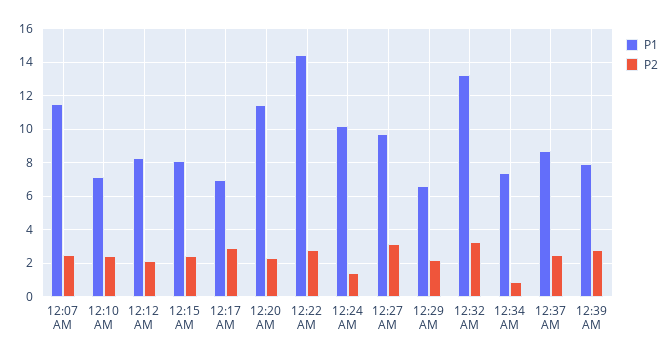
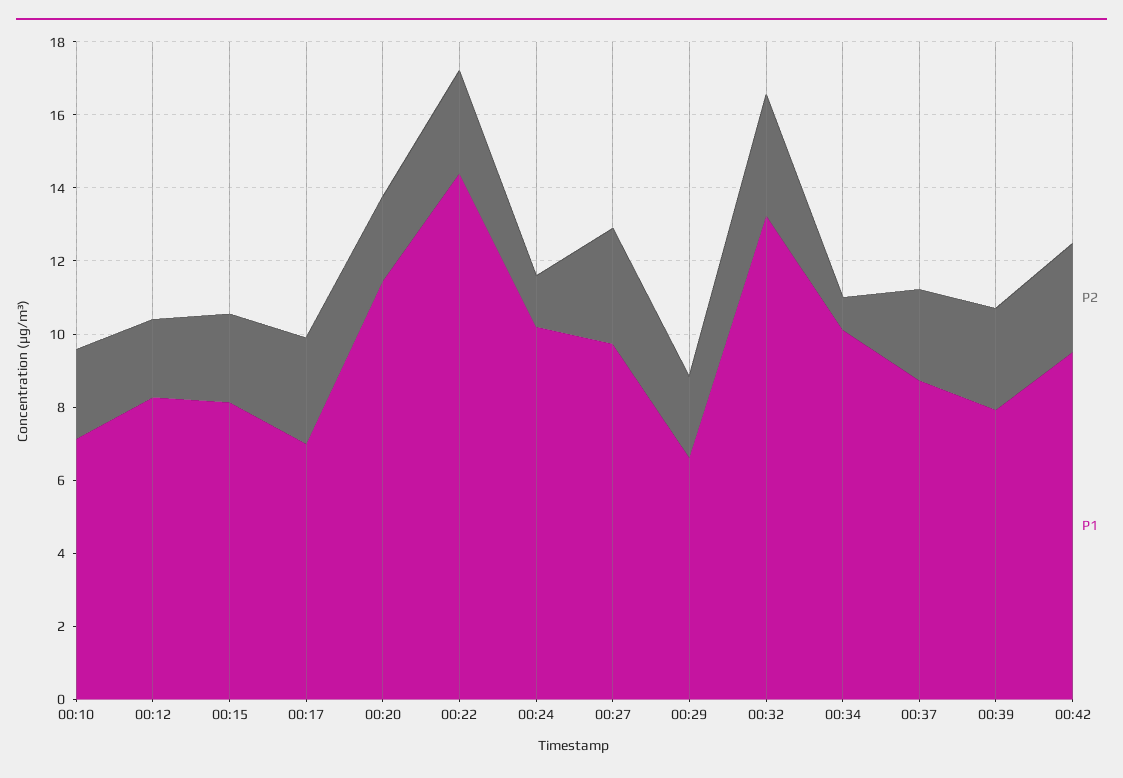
P1, 12:07 AM: 11.5 -> none
P2, 12:07 AM: 2.5 -> none
P1, 12:34 AM: 7.5 -> 10
P2, 00:42: none -> 3
P1, 00:42: none -> 9.5

